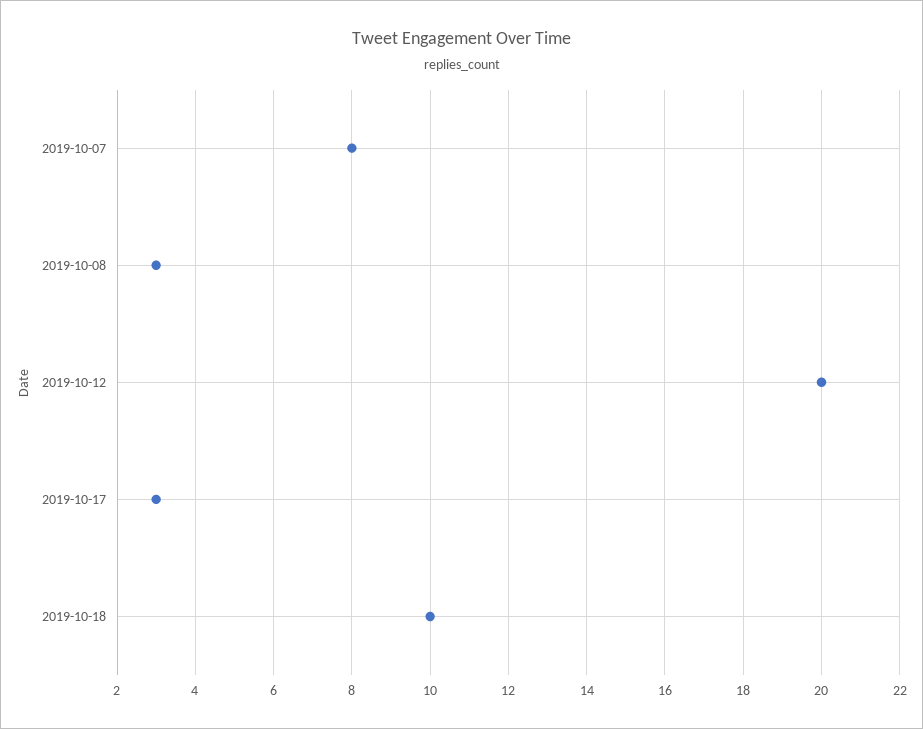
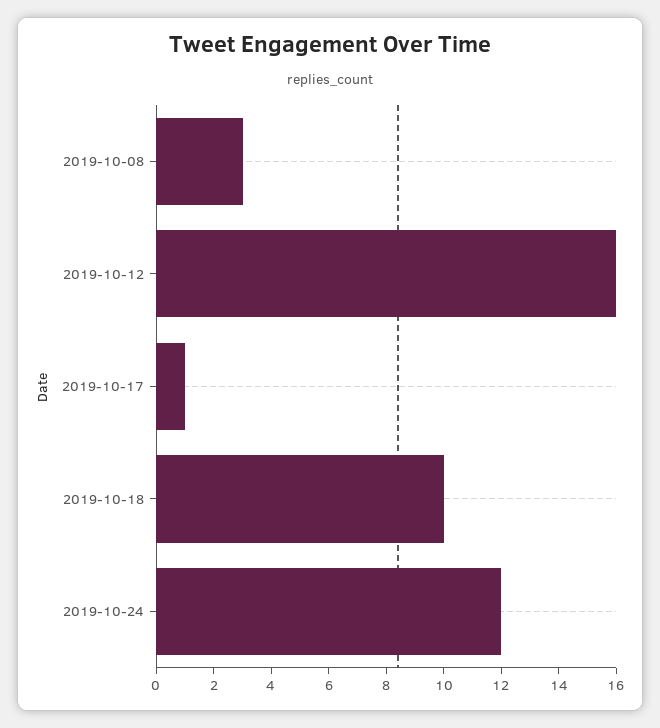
2019-10-07: 8 -> none
2019-10-12: 20 -> 16
2019-10-17: 3 -> 1
2019-10-24: none -> 12

